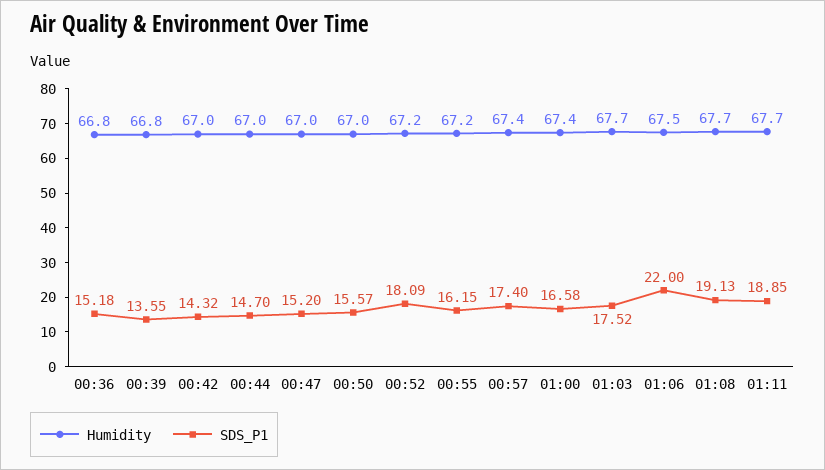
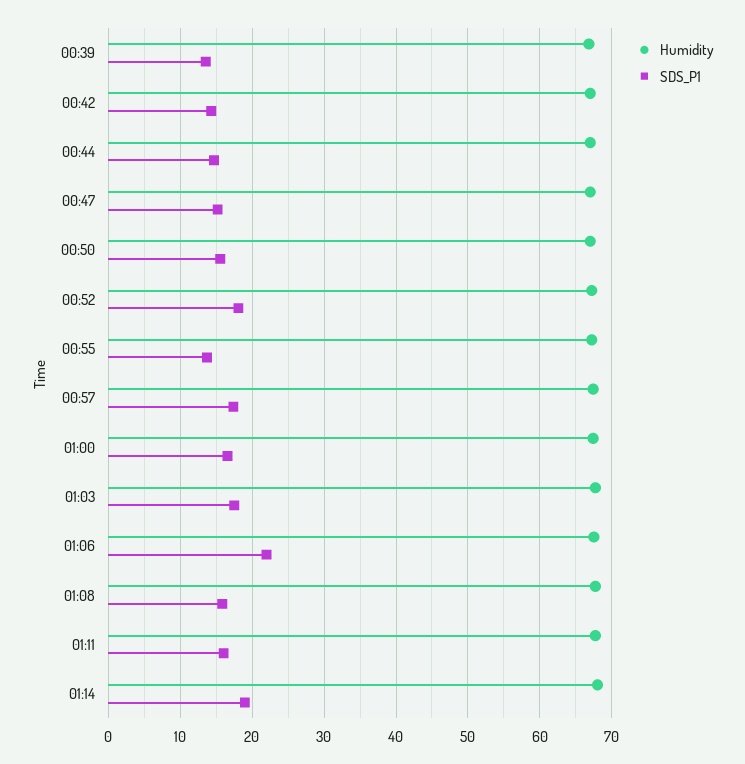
Humidity, 00:36: 66.8 -> none
SDS_P1, 00:36: 15.18 -> none
SDS_P1, 00:55: 16.15 -> 14
SDS_P1, 01:08: 19.13 -> 16
SDS_P1, 01:11: 18.85 -> 16
Humidity, 01:14: none -> 68
SDS_P1, 01:14: none -> 19

